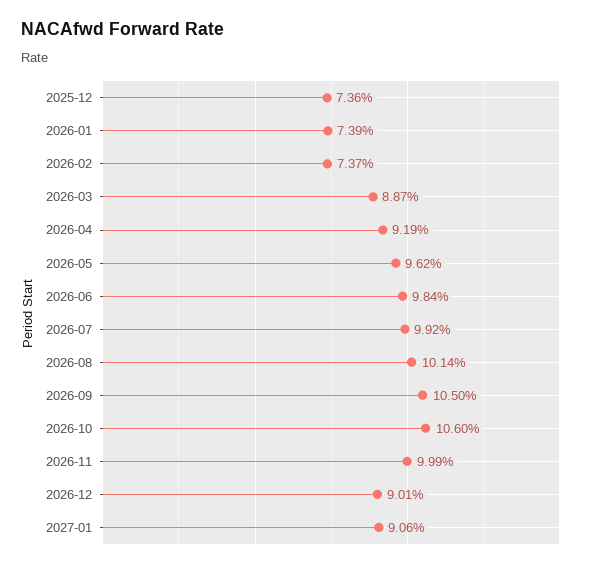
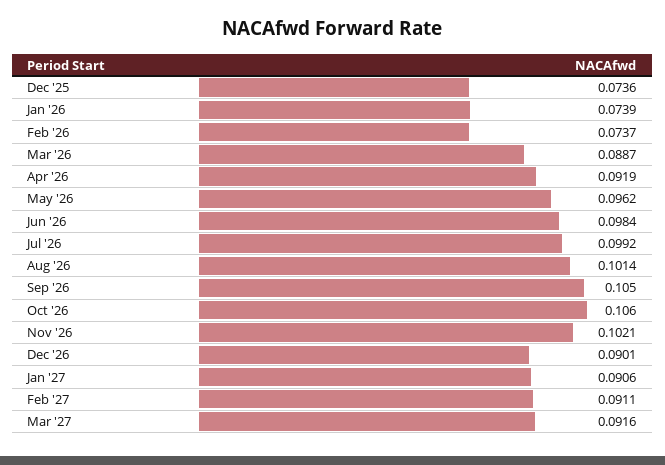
2026-11: 0.0999 -> 0.1021
Feb '27: none -> 0.0911
Mar '27: none -> 0.0916

